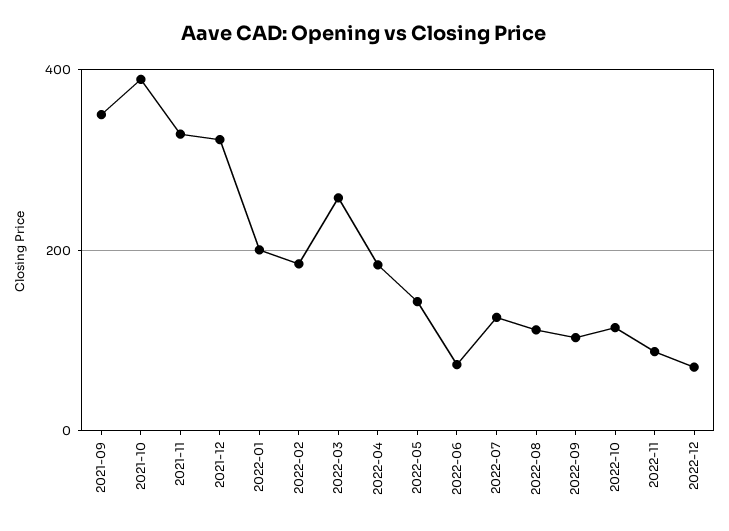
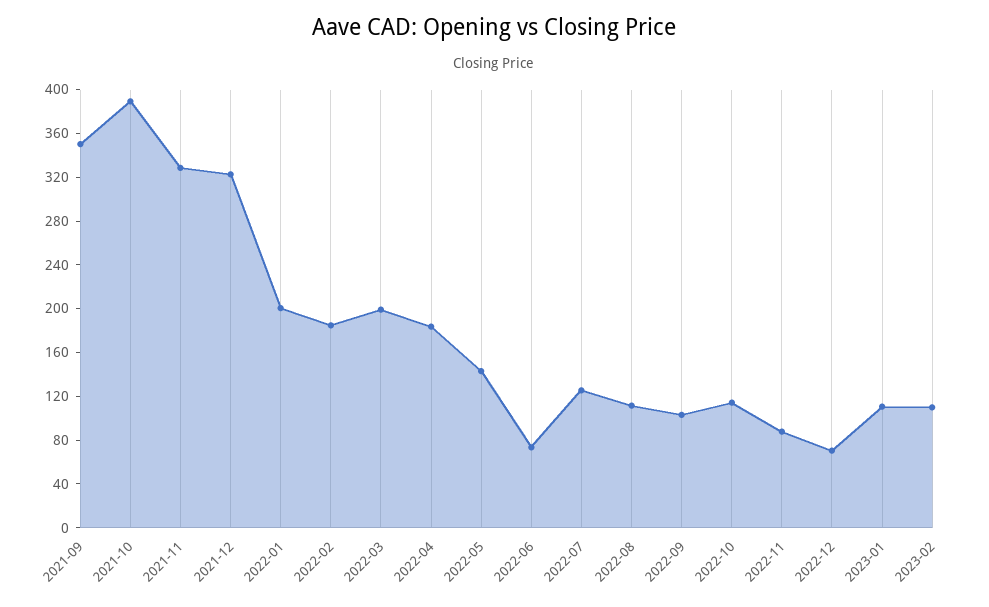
2022-03: 260 -> 200
2023-01: none -> 110
2023-02: none -> 110

